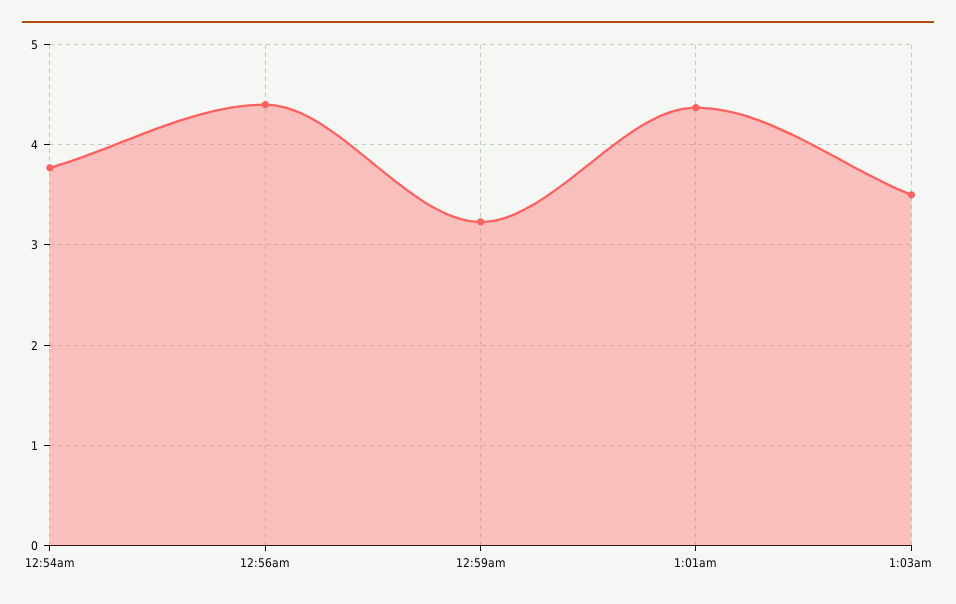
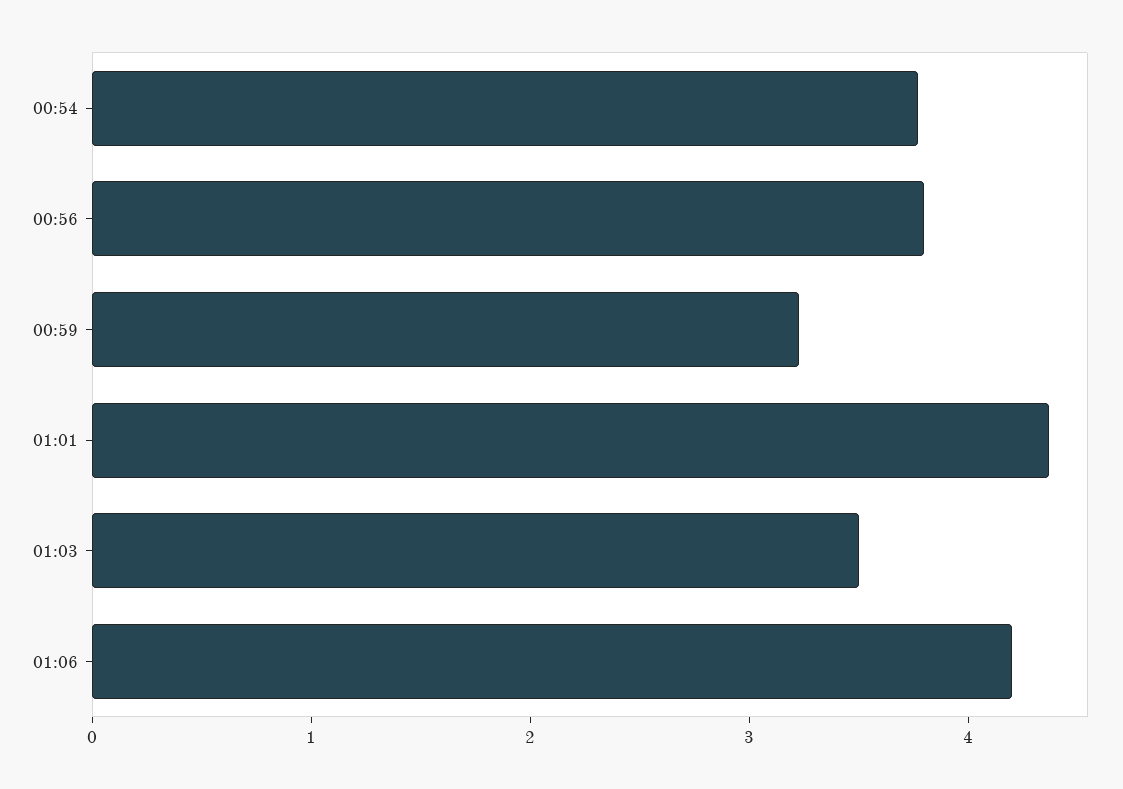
12:56am: 4.4 -> 3.8
01:06: none -> 4.2

